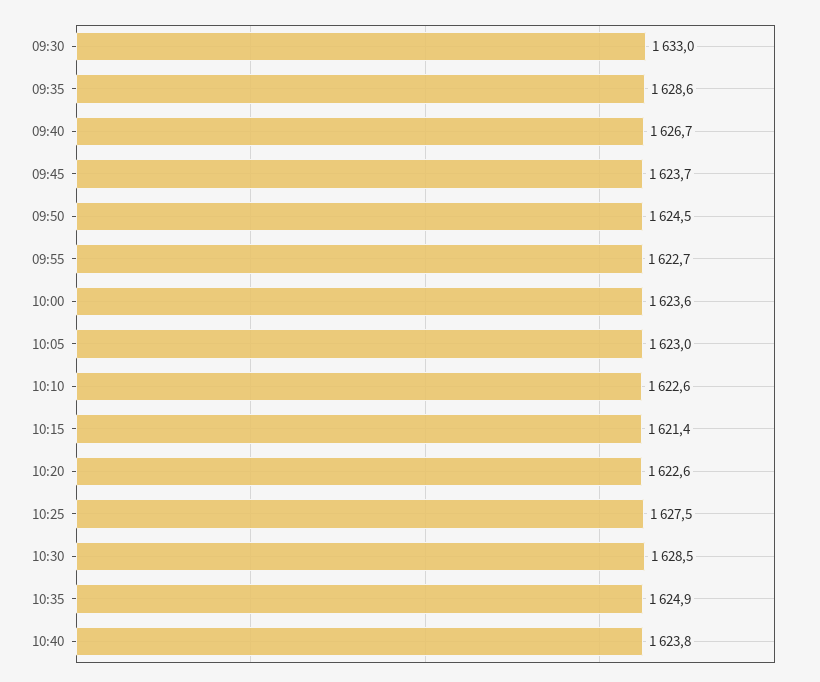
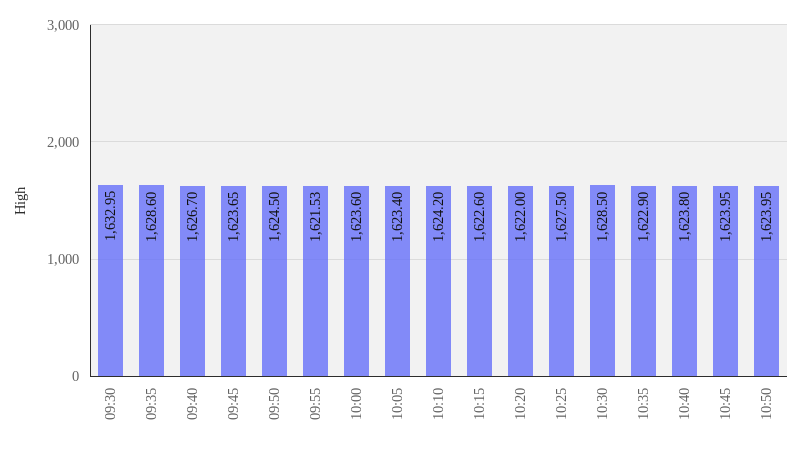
09:55: 1622.7 -> 1621.53
10:05: 1623 -> 1623.4
10:10: 1622.6 -> 1624.2
10:15: 1621.4 -> 1622.6
10:20: 1622.6 -> 1622
10:35: 1624.9 -> 1622.9
10:45: none -> 1623.95
10:50: none -> 1623.95

